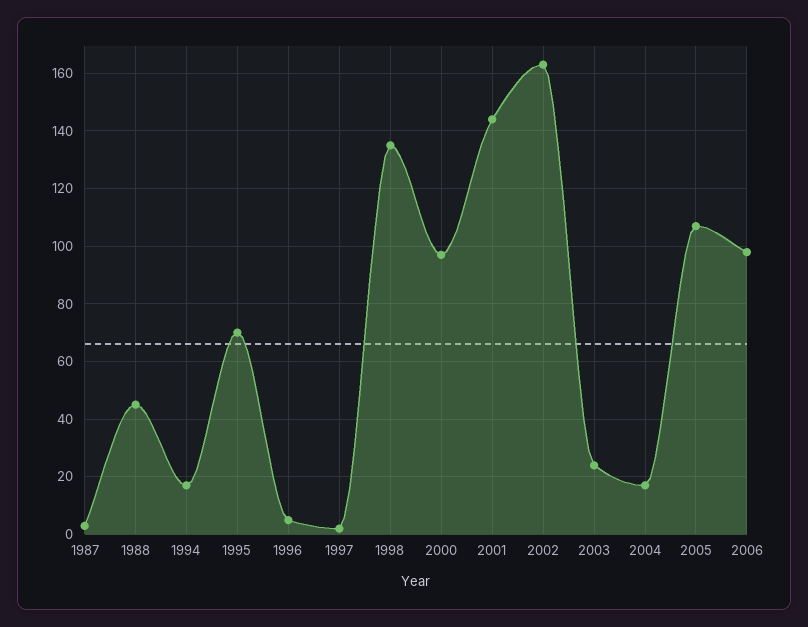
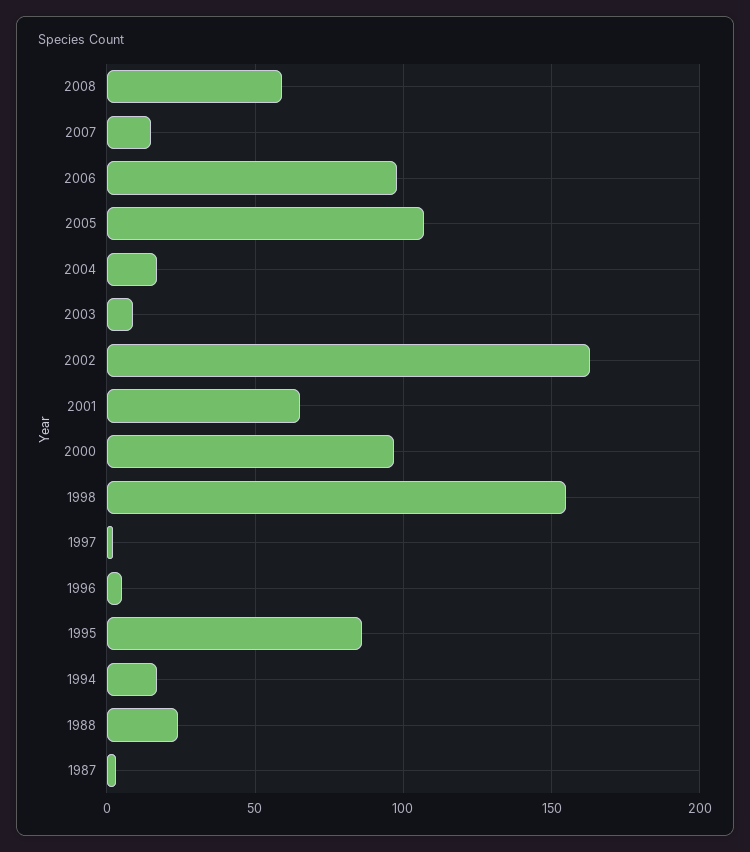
1988: 45 -> 25
1995: 70 -> 85
1998: 135 -> 155
2001: 145 -> 65
2003: 25 -> 10
2008: none -> 60
2007: none -> 15

